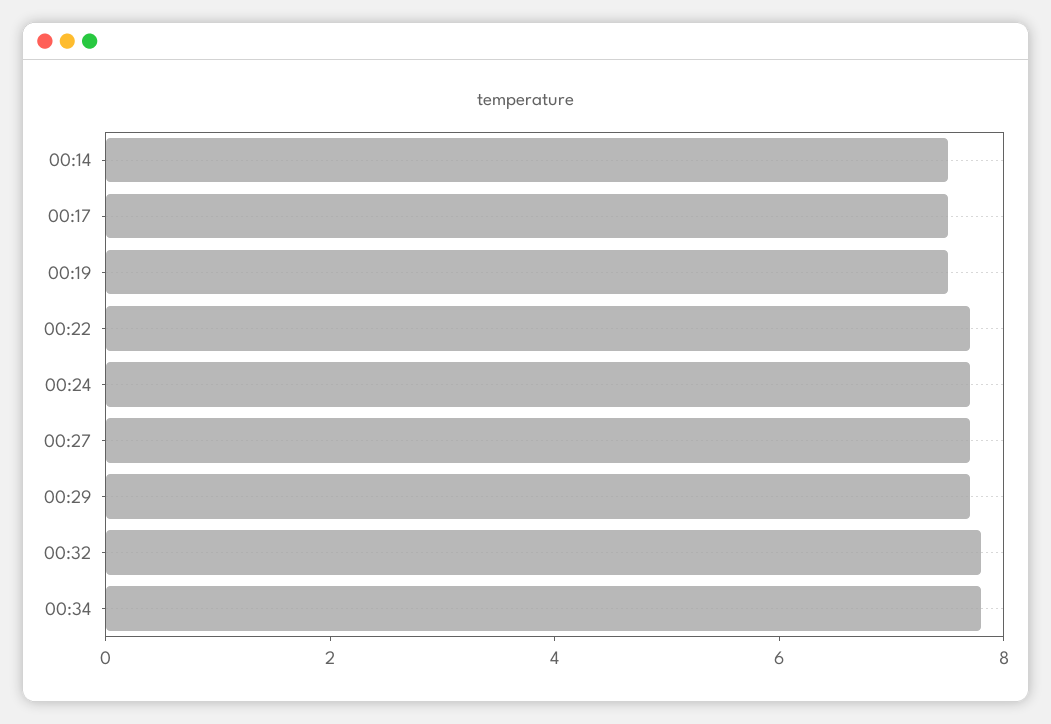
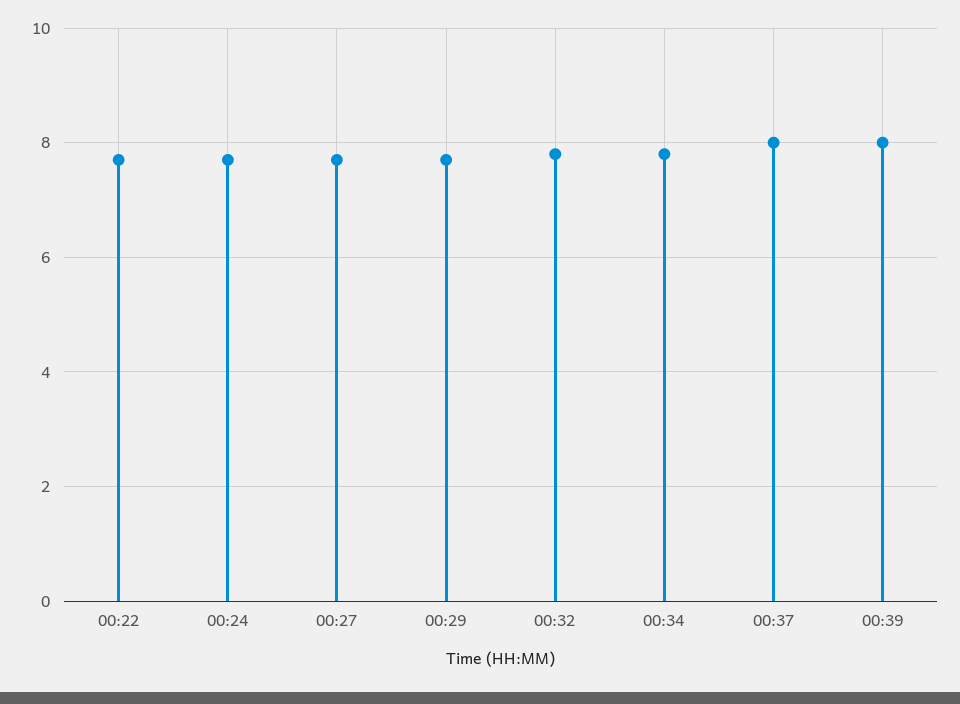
00:14: 7.5 -> none
00:17: 7.5 -> none
00:19: 7.5 -> none
00:37: none -> 8
00:39: none -> 8

